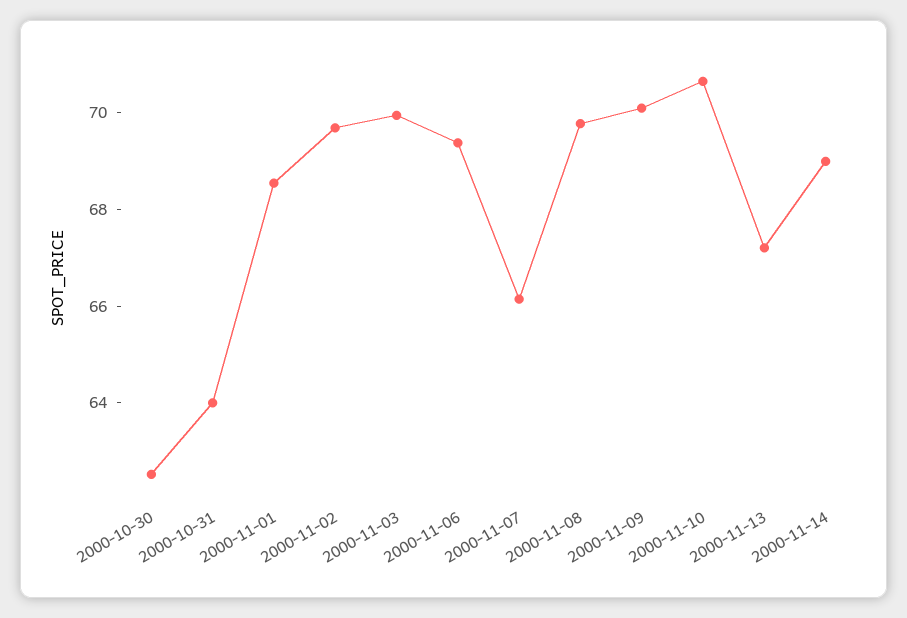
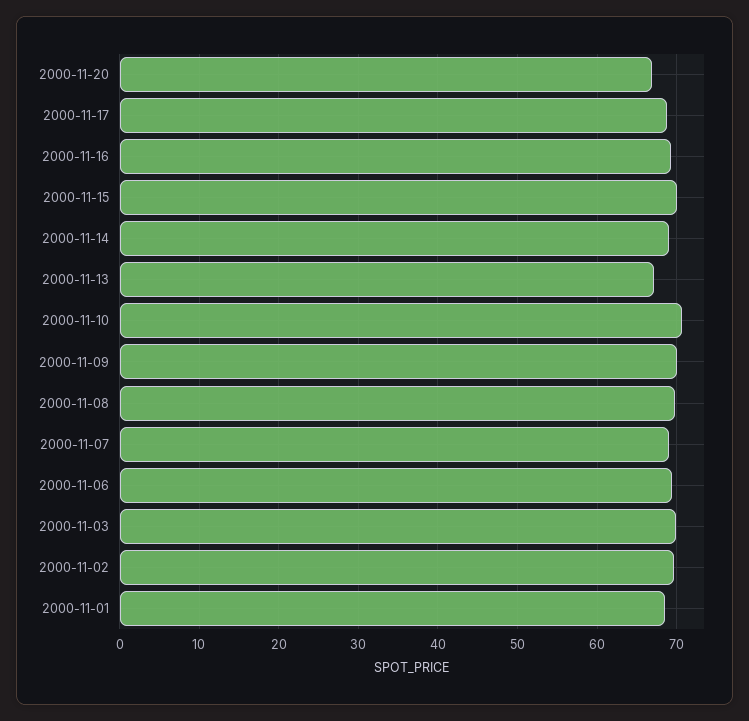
2000-10-30: 62.5 -> none
2000-10-31: 64 -> none
2000-11-07: 66 -> 69
2000-11-20: none -> 67
2000-11-17: none -> 69
2000-11-16: none -> 69
2000-11-15: none -> 70

